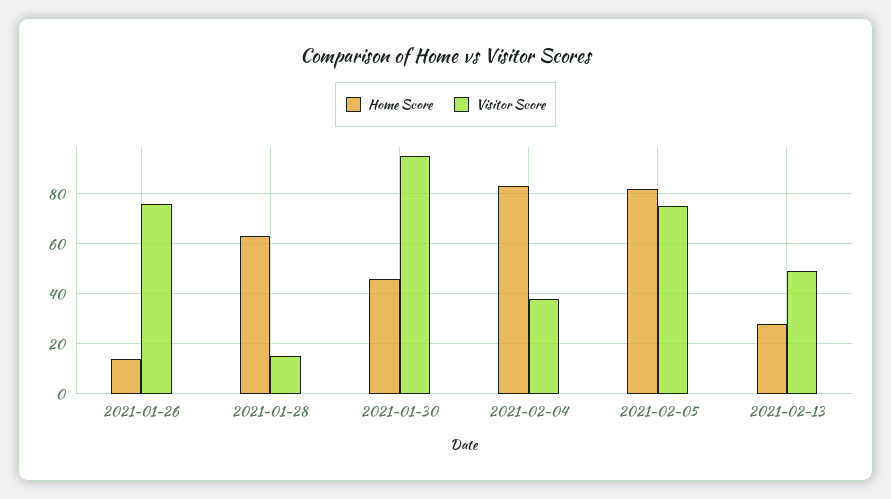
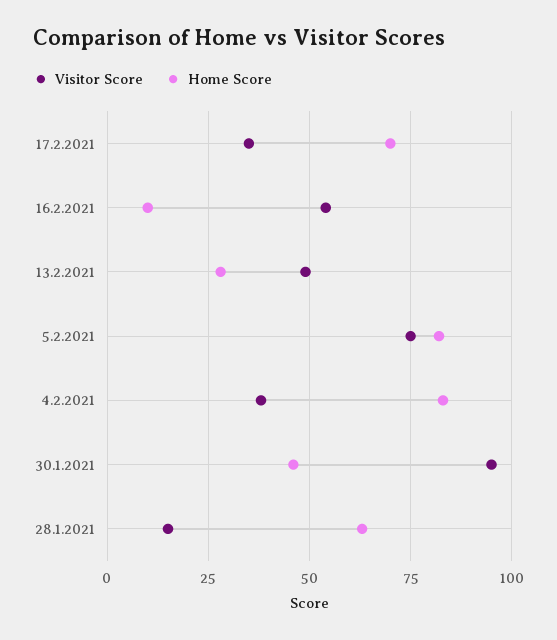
Home Score, 2021-01-26: 15 -> none
Visitor Score, 2021-01-26: 75 -> none
Visitor Score, 17.2.2021: none -> 35
Home Score, 17.2.2021: none -> 70
Visitor Score, 16.2.2021: none -> 55
Home Score, 16.2.2021: none -> 10

